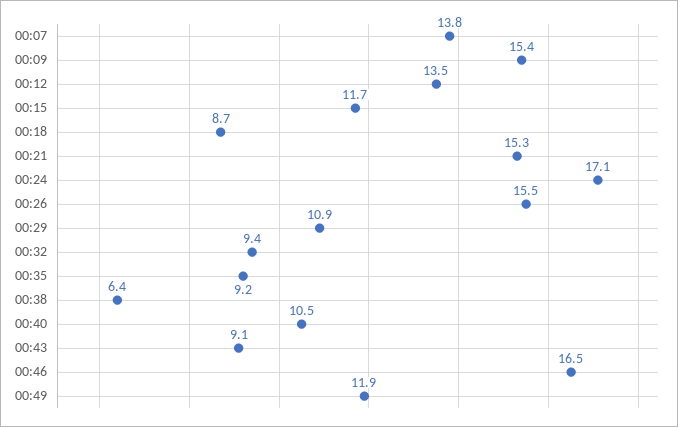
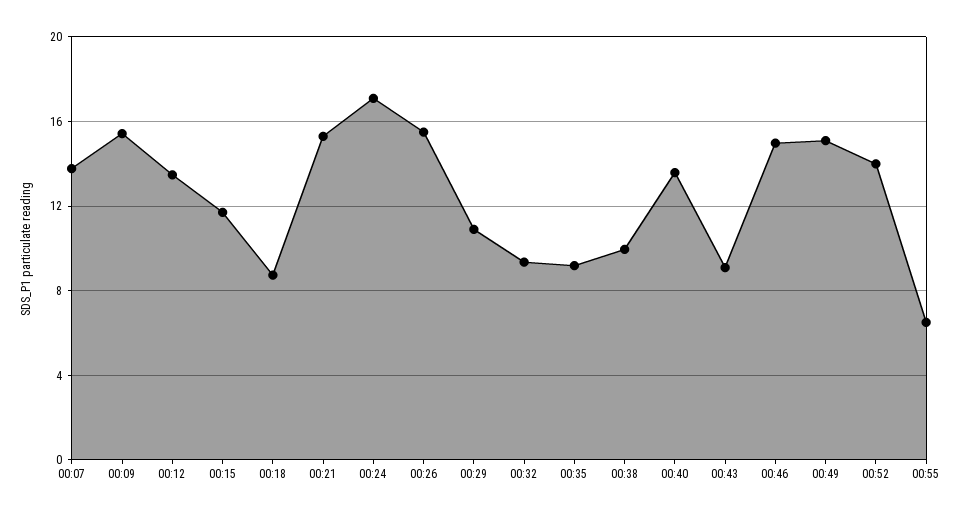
00:38: 6.4 -> 10
00:40: 10.5 -> 13.5
00:46: 16.5 -> 15
00:49: 11.9 -> 15
00:52: none -> 14
00:55: none -> 6.5

